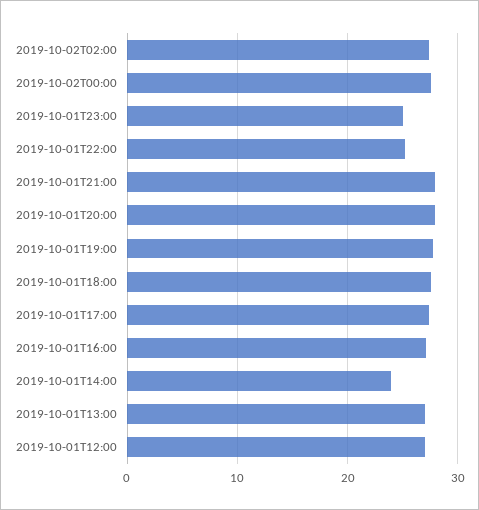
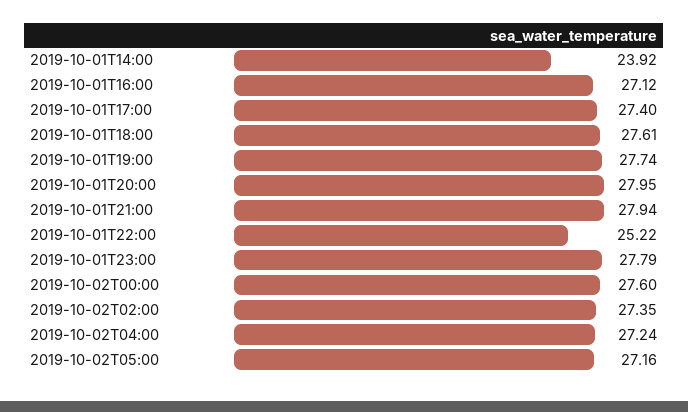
2019-10-01T23:00: 25 -> 27.79
2019-10-01T13:00: 27 -> none
2019-10-01T12:00: 27 -> none
2019-10-02T04:00: none -> 27.24
2019-10-02T05:00: none -> 27.16

